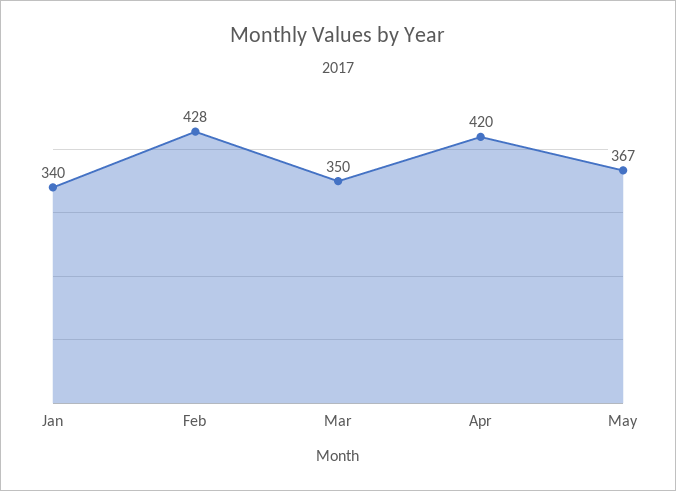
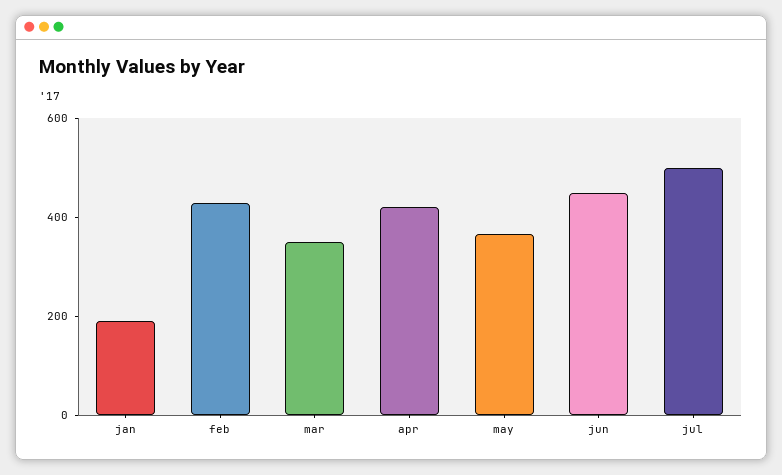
Jan: 340 -> 200
jun: none -> 450
jul: none -> 500

